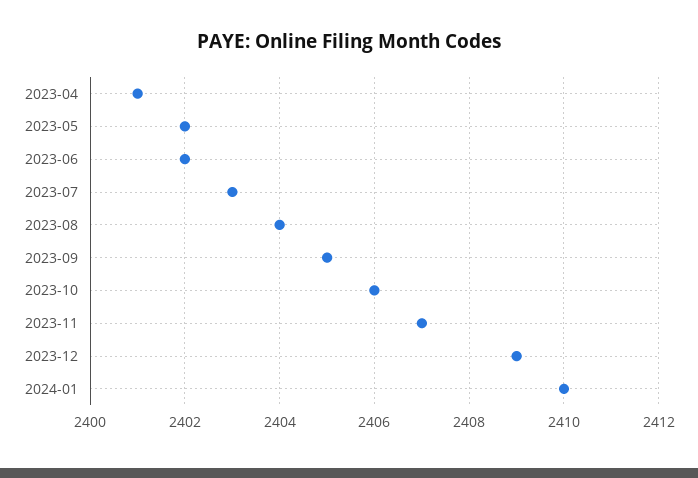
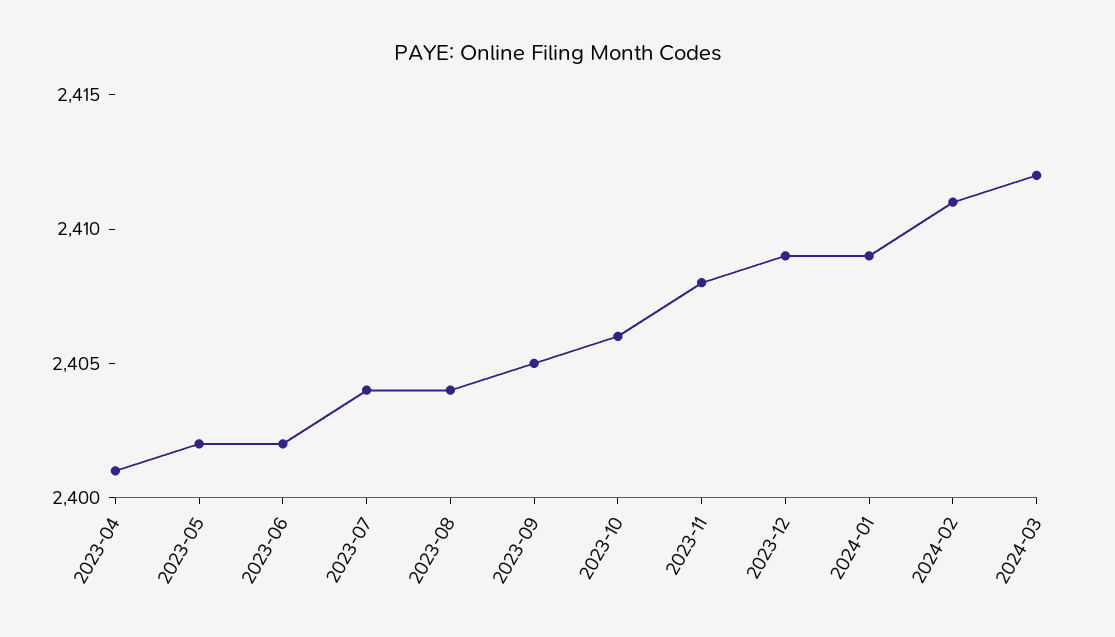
2023-07: 2403 -> 2404
2023-11: 2407 -> 2408
2024-01: 2410 -> 2409
2024-02: none -> 2411
2024-03: none -> 2412

